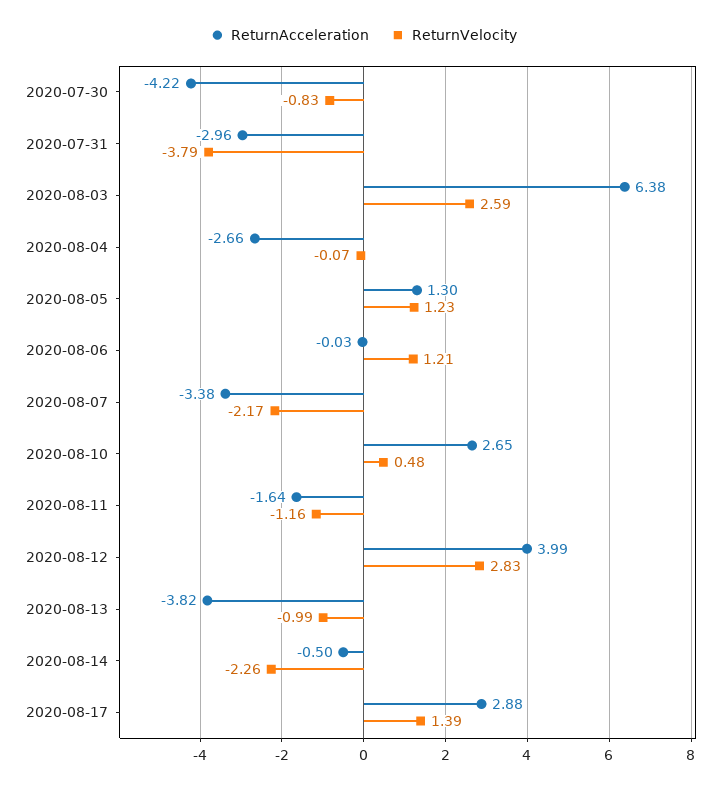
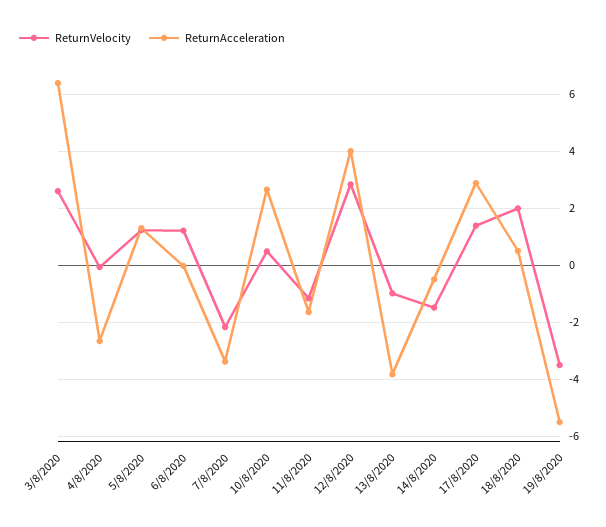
ReturnAcceleration, 2020-07-30: -4.22 -> none
ReturnVelocity, 2020-07-30: -0.83 -> none
ReturnAcceleration, 2020-07-31: -2.96 -> none
ReturnVelocity, 2020-07-31: -3.79 -> none
ReturnVelocity, 2020-08-14: -2.26 -> -1.5
ReturnVelocity, 18/8/2020: none -> 2
ReturnAcceleration, 18/8/2020: none -> 0.5
ReturnVelocity, 19/8/2020: none -> -3.5
ReturnAcceleration, 19/8/2020: none -> -5.5

